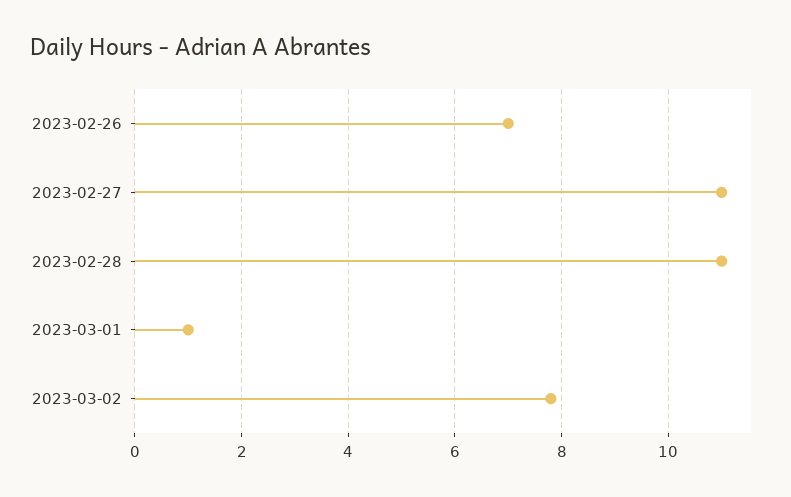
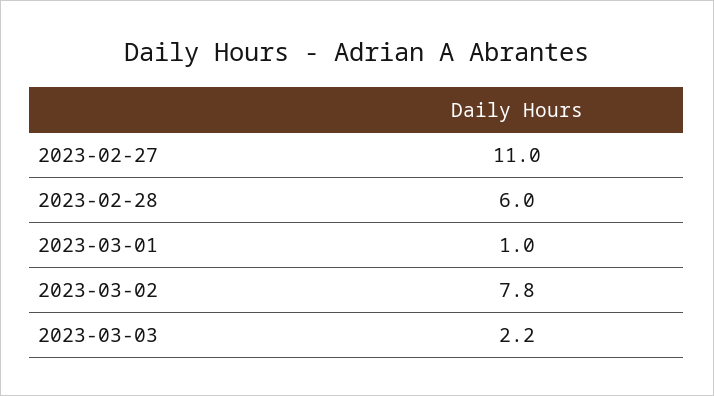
2023-02-26: 7 -> none
2023-02-28: 11 -> 6
2023-03-03: none -> 2.2

